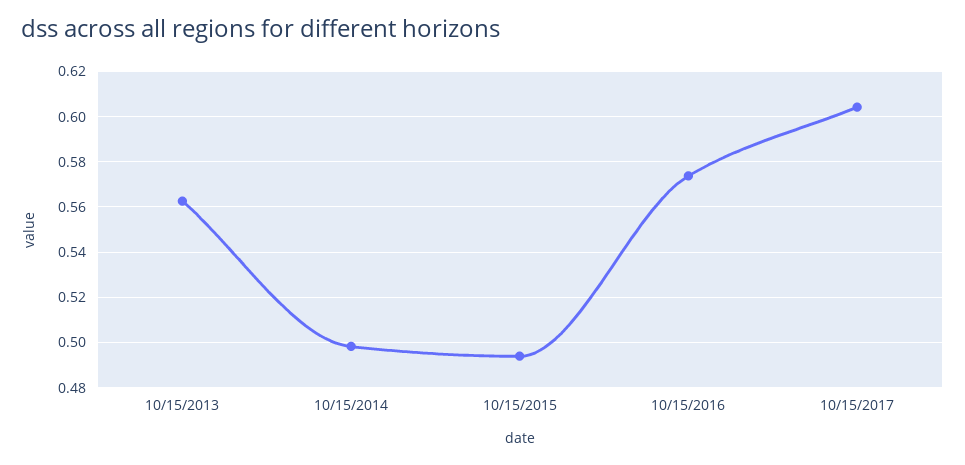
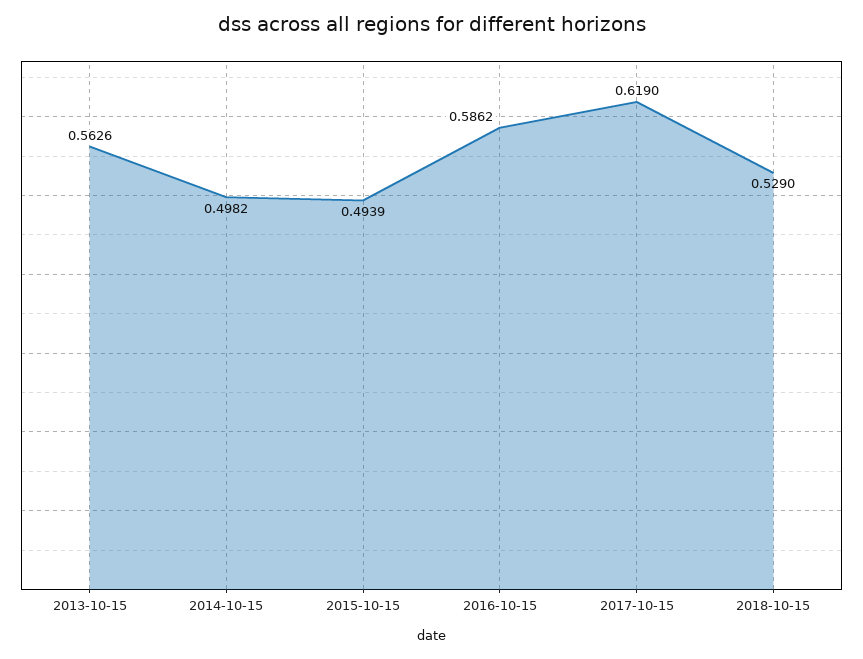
10/15/2016: 0.575 -> 0.5862
10/15/2017: 0.605 -> 0.619
2018-10-15: none -> 0.529

